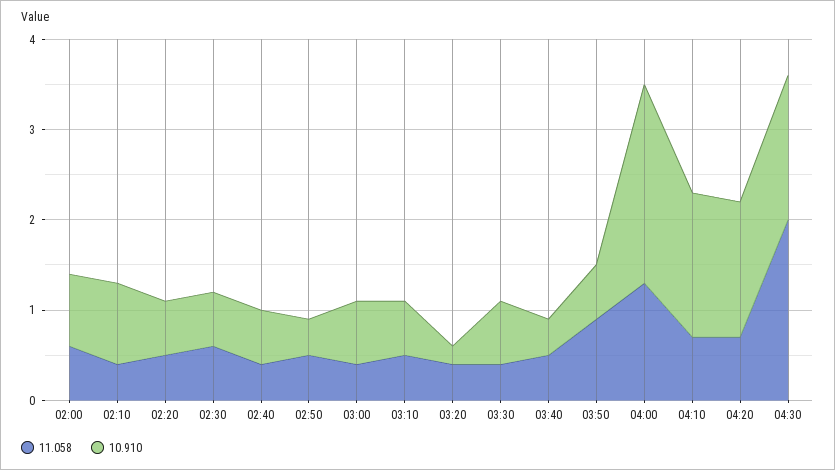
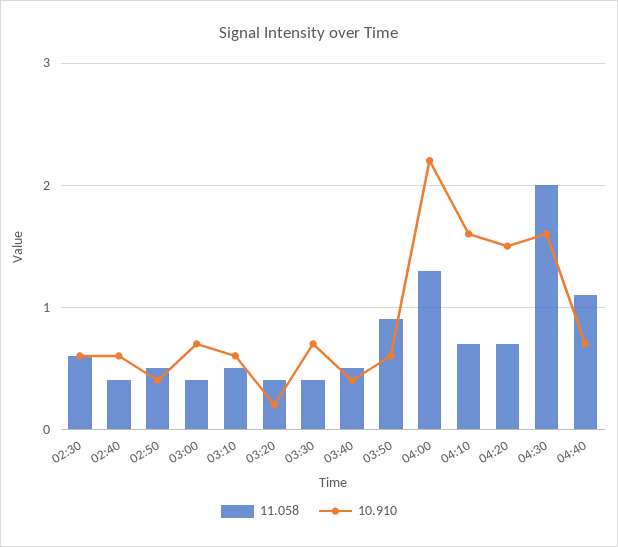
11.058, 02:00: 0.6 -> none
10.910, 02:00: 0.8 -> none
11.058, 02:10: 0.4 -> none
10.910, 02:10: 0.9 -> none
11.058, 02:20: 0.5 -> none
10.910, 02:20: 0.6 -> none
11.058, 04:40: none -> 1.1
10.910, 04:40: none -> 0.7

